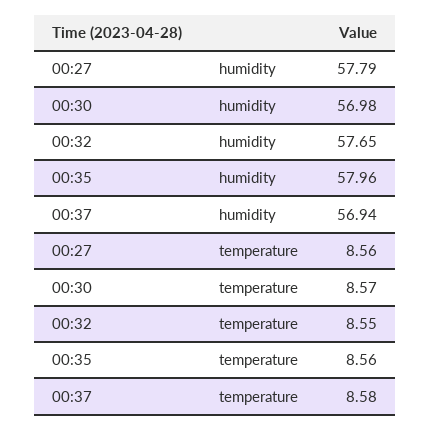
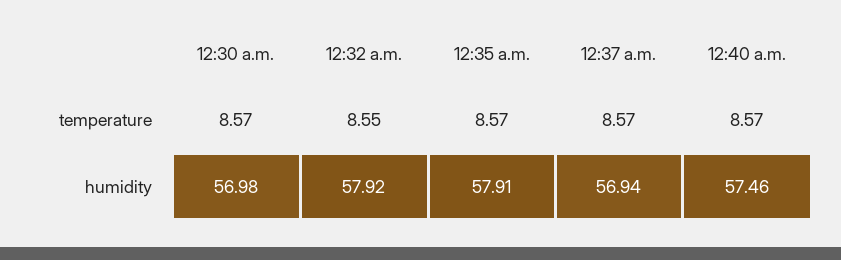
00:27, humidity: 57.79 -> none
00:32, humidity: 57.65 -> 57.92
00:35, humidity: 57.96 -> 57.91
00:27, temperature: 8.56 -> none
00:35, temperature: 8.56 -> 8.57
00:37, temperature: 8.58 -> 8.57
12:40 a.m., temperature: none -> 8.57
12:40 a.m., humidity: none -> 57.46

